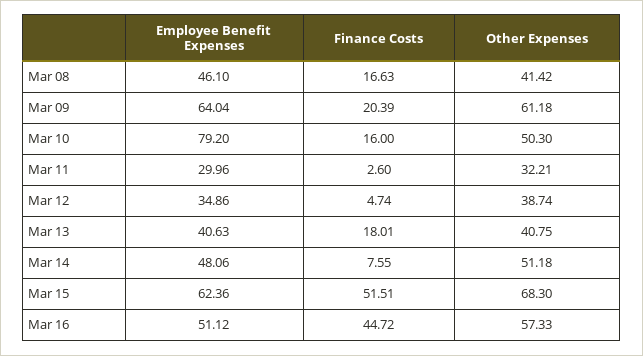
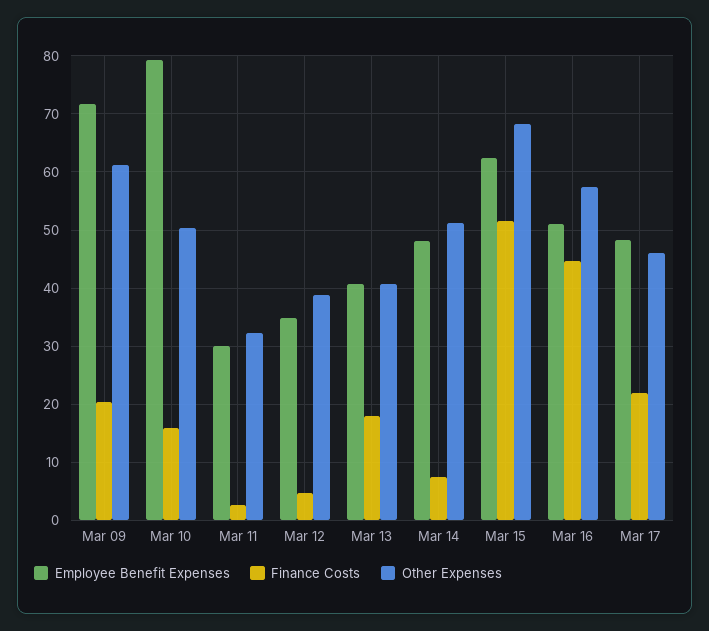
Employee Benefit Expenses, Mar 08: 46.1 -> none
Finance Costs, Mar 08: 16.63 -> none
Other Expenses, Mar 08: 41.42 -> none
Employee Benefit Expenses, Mar 09: 64.04 -> 72
Employee Benefit Expenses, Mar 17: none -> 48
Finance Costs, Mar 17: none -> 22
Other Expenses, Mar 17: none -> 46

